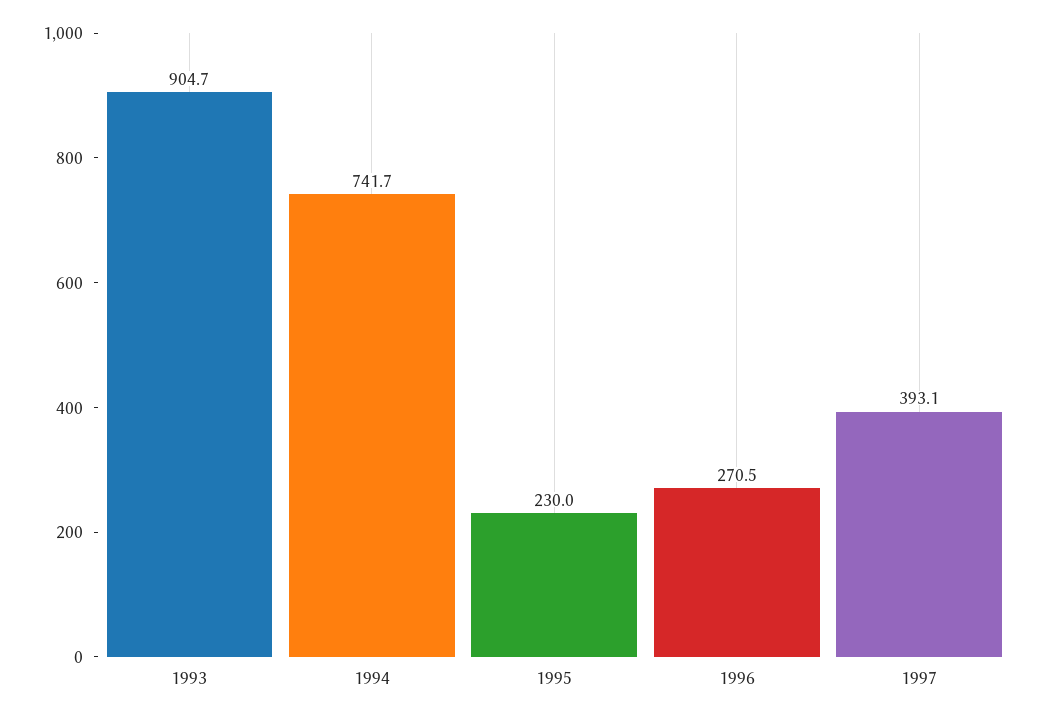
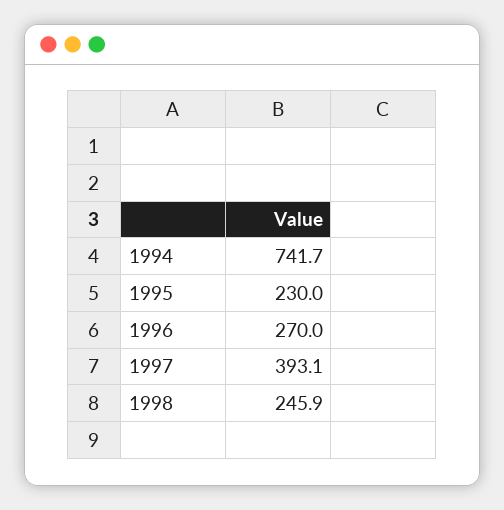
1993: 904.7 -> none
1996: 270.5 -> 270
1998: none -> 245.9

